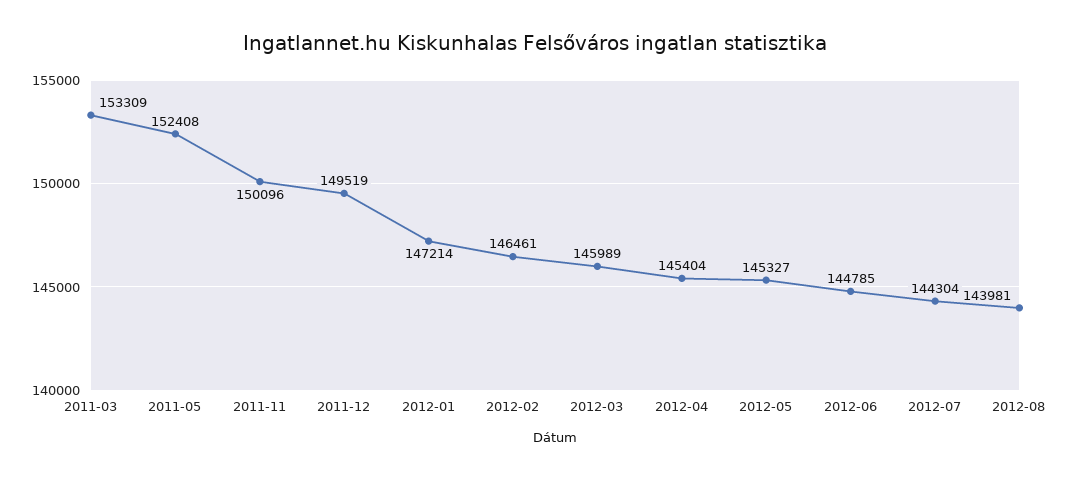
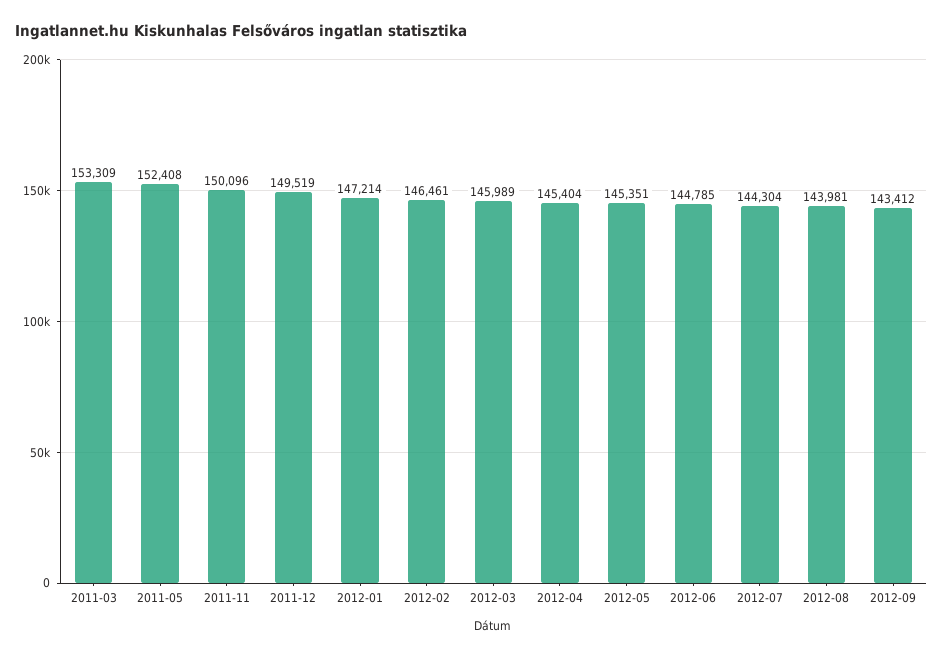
2012-05: 145327 -> 145351
2012-09: none -> 143412

